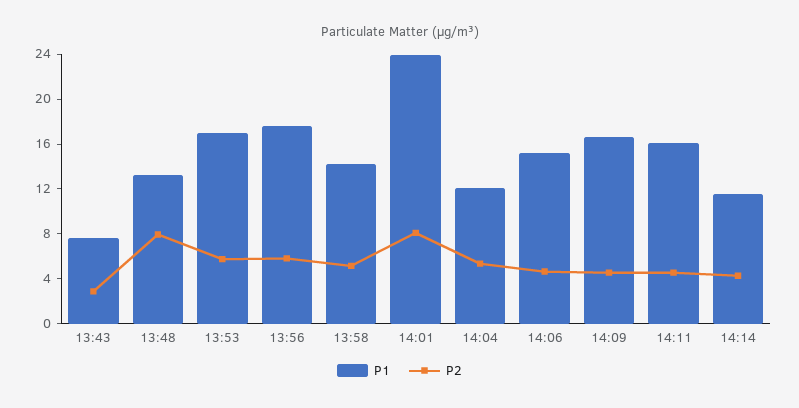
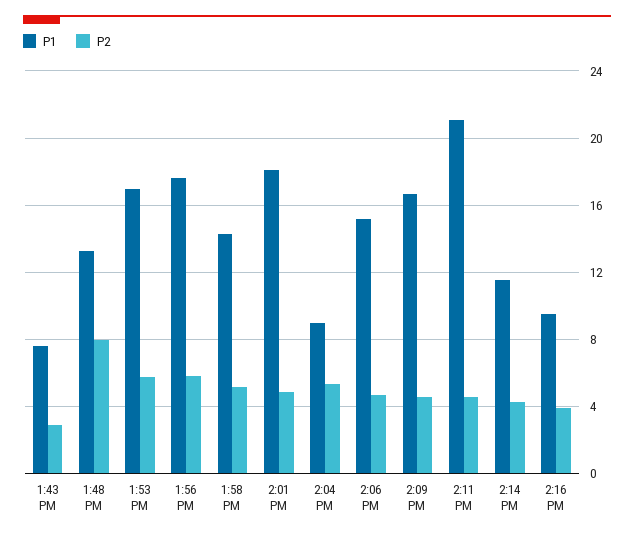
P1, 14:01: 24 -> 18
P2, 14:01: 8 -> 5
P1, 14:04: 12 -> 9
P1, 14:11: 16 -> 21
P1, 2:16 PM: none -> 9.5
P2, 2:16 PM: none -> 4

